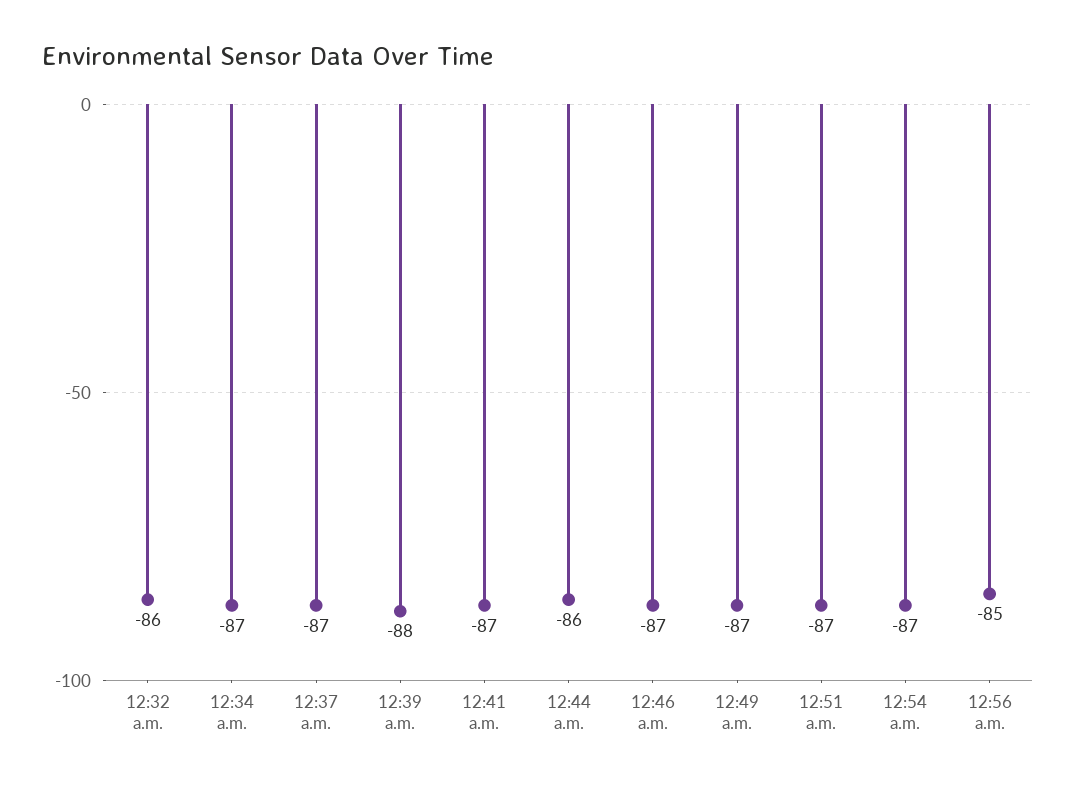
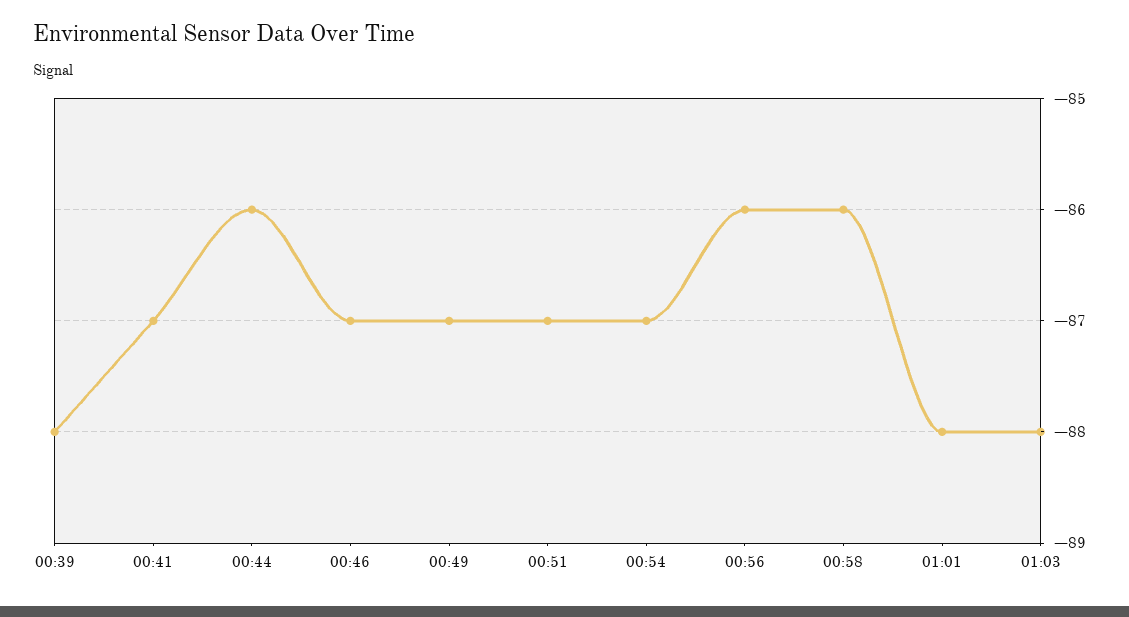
12:32 a.m.: -86 -> none
12:34 a.m.: -87 -> none
12:37 a.m.: -87 -> none
12:56 a.m.: -85 -> -86
00:58: none -> -86
01:01: none -> -88
01:03: none -> -88

